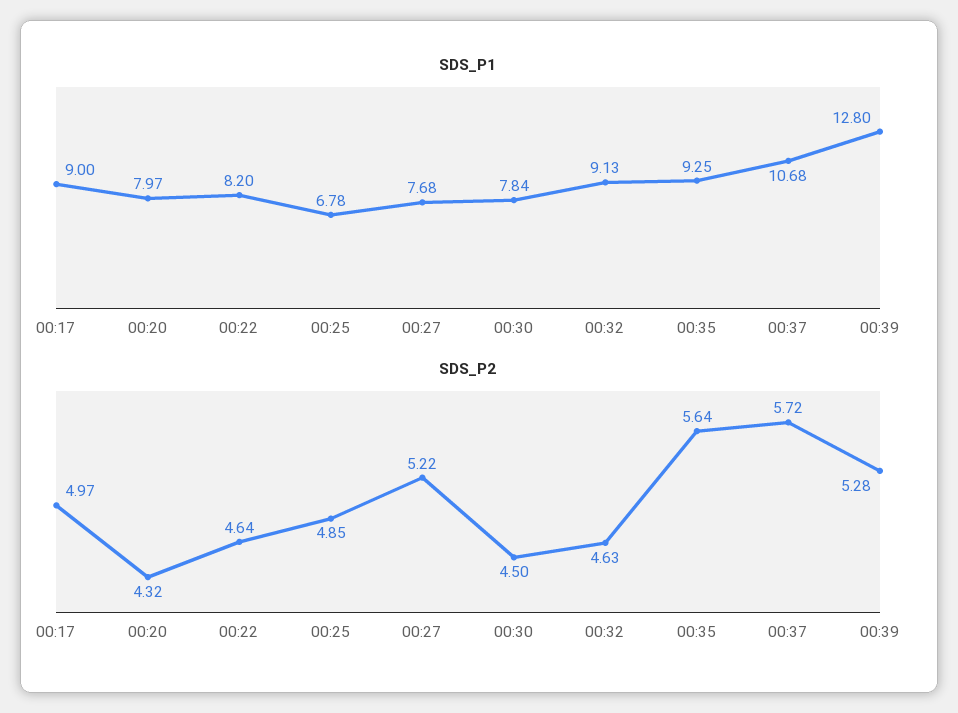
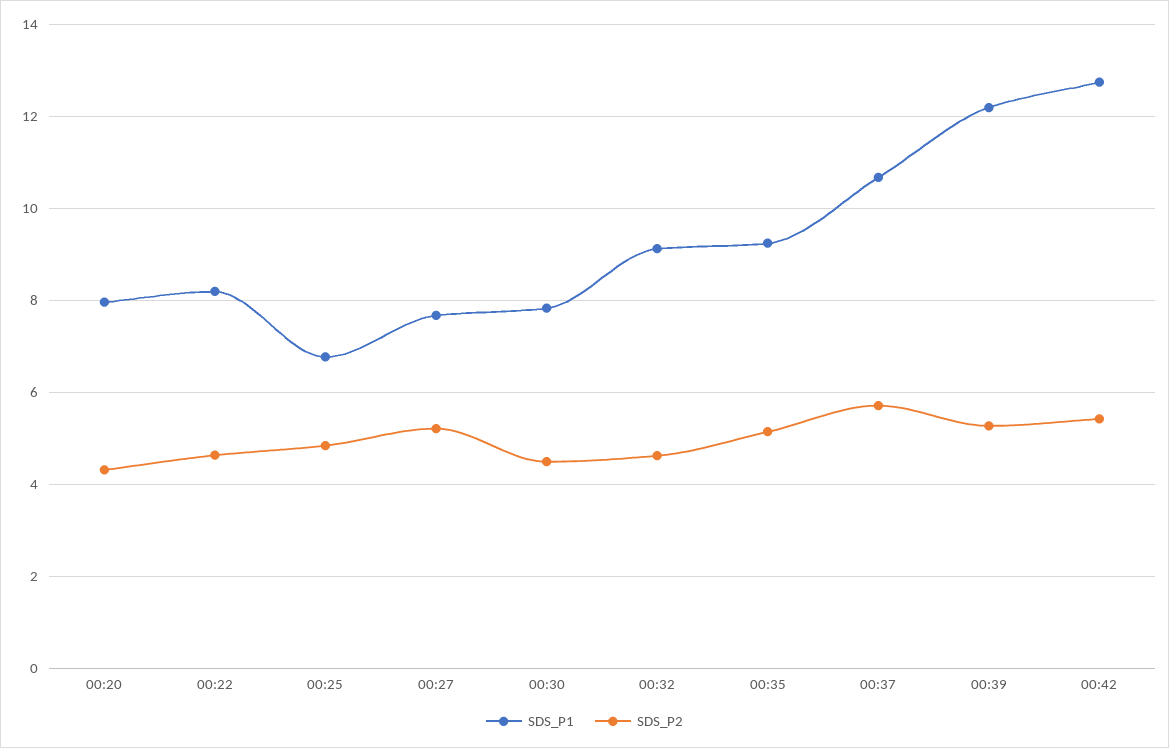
SDS_P1, 00:17: 9 -> none
SDS_P1, 00:39: 12.8 -> 12.2
SDS_P2, 00:17: 4.97 -> none
SDS_P2, 00:35: 5.64 -> 5.2
SDS_P1, 00:42: none -> 12.8
SDS_P2, 00:42: none -> 5.4

